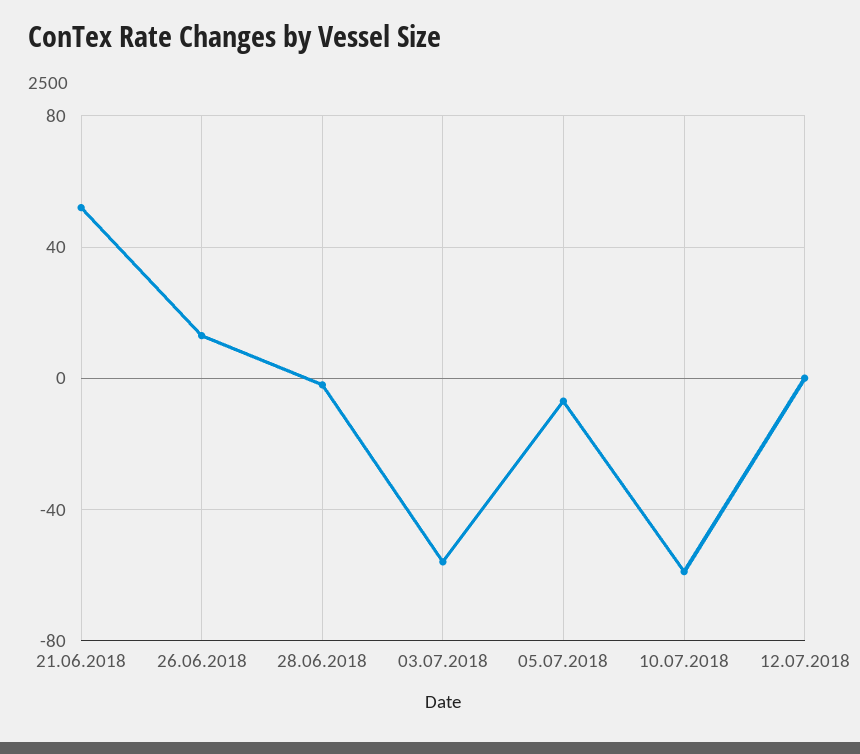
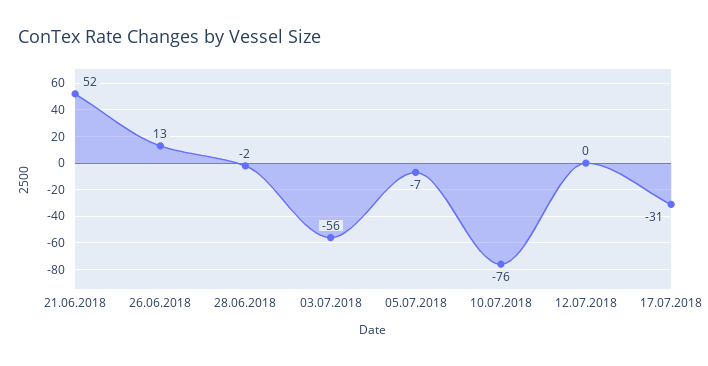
10.07.2018: -60 -> -76
17.07.2018: none -> -31

